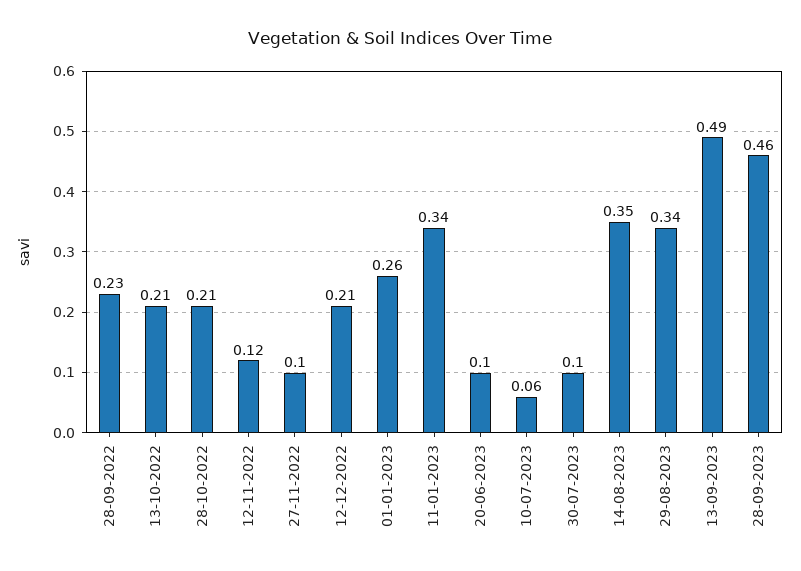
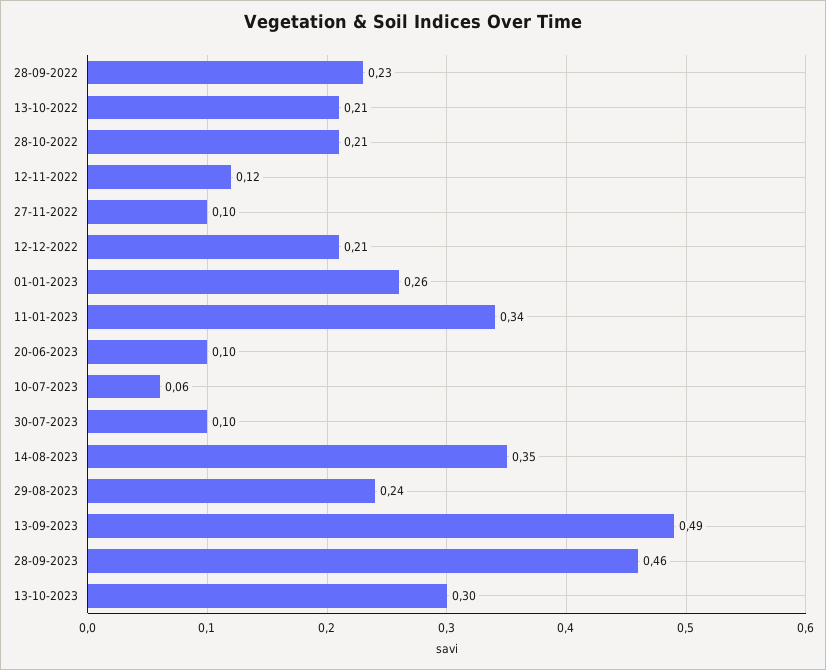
29-08-2023: 0.34 -> 0.24
13-10-2023: none -> 0.3

